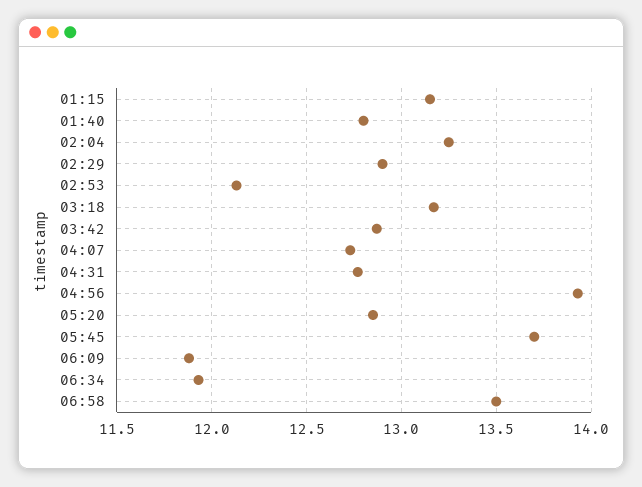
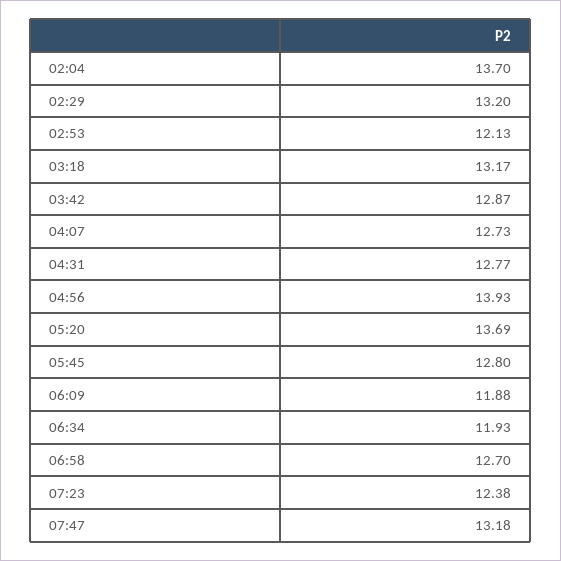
01:15: 13.15 -> none
01:40: 12.8 -> none
02:04: 13.25 -> 13.7
02:29: 12.9 -> 13.2
05:20: 12.85 -> 13.69
05:45: 13.7 -> 12.8
06:58: 13.5 -> 12.7
07:23: none -> 12.38
07:47: none -> 13.18

